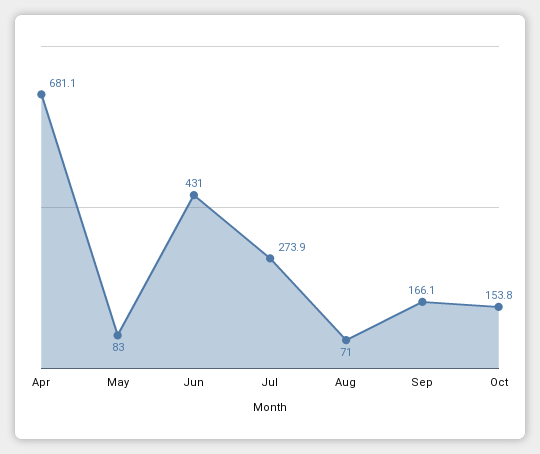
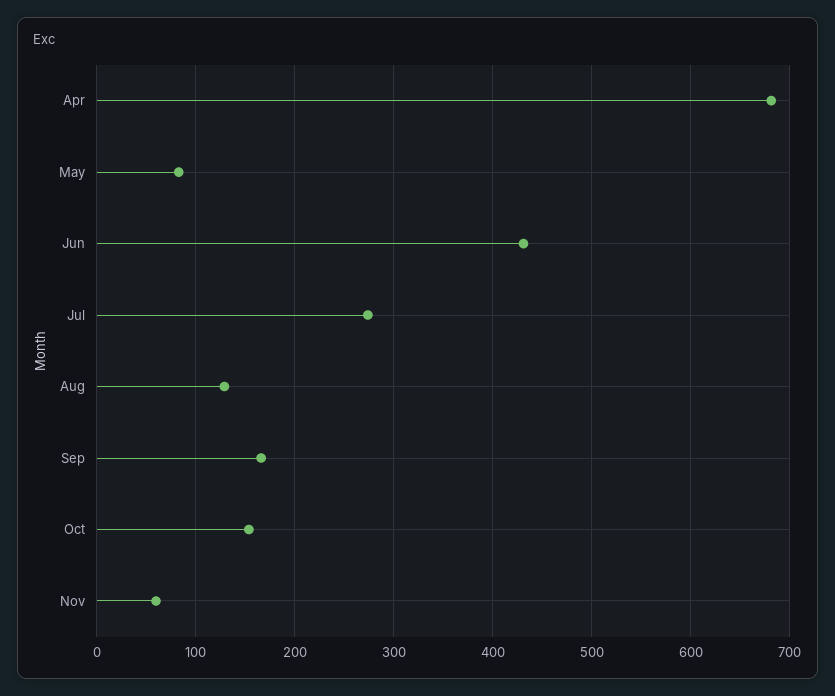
Aug: 71 -> 130
Nov: none -> 60

